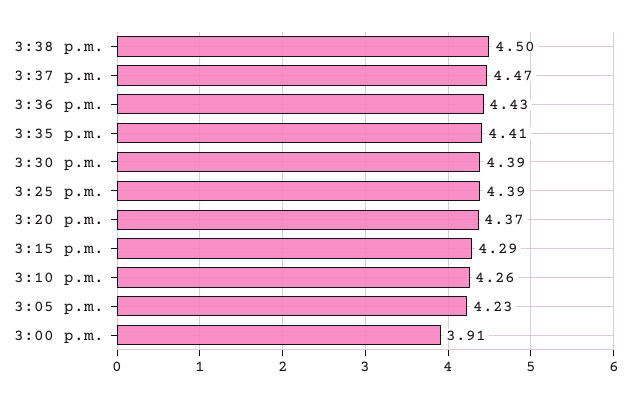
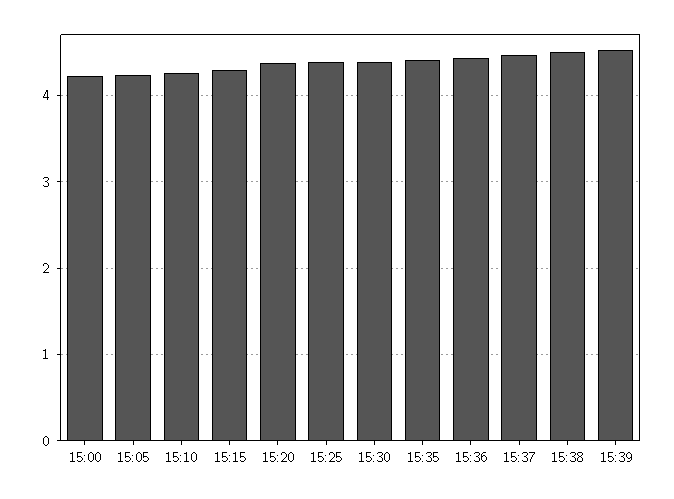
3:00 p.m.: 3.91 -> 4.2
15:39: none -> 4.5

